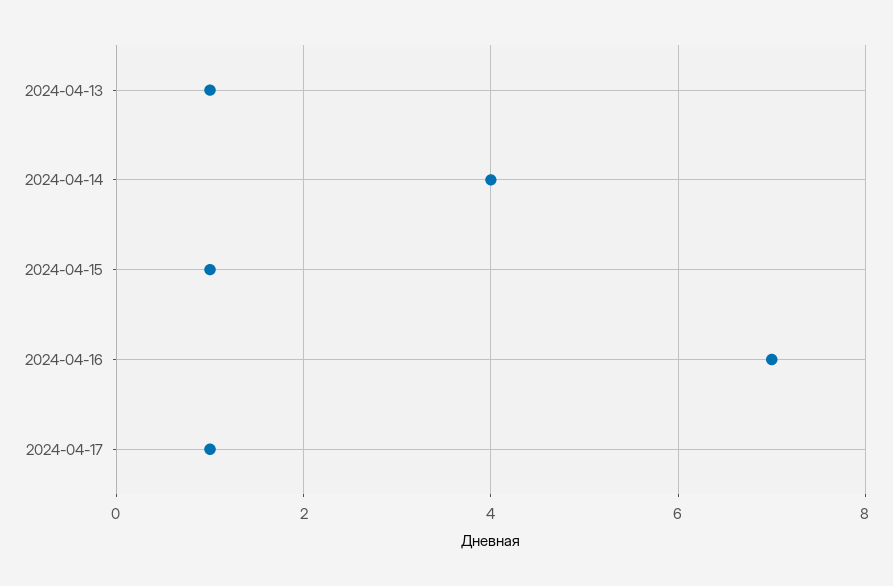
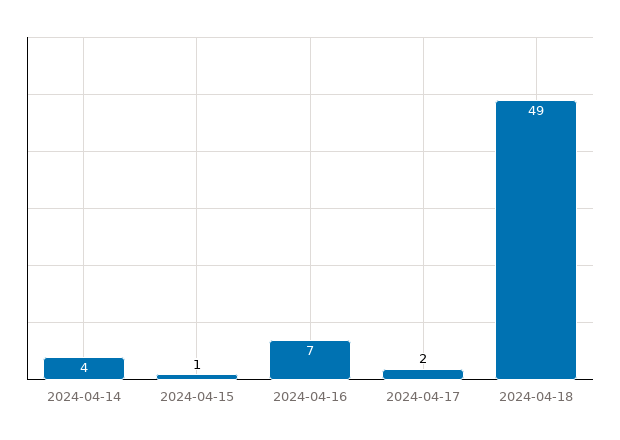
2024-04-13: 1 -> none
2024-04-17: 1 -> 2
2024-04-18: none -> 49

